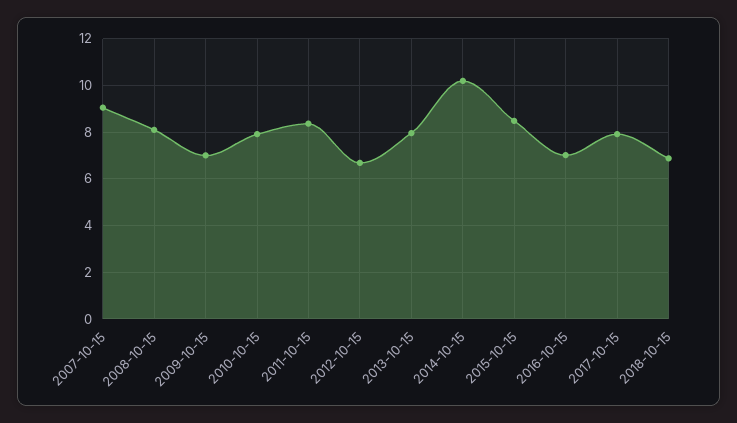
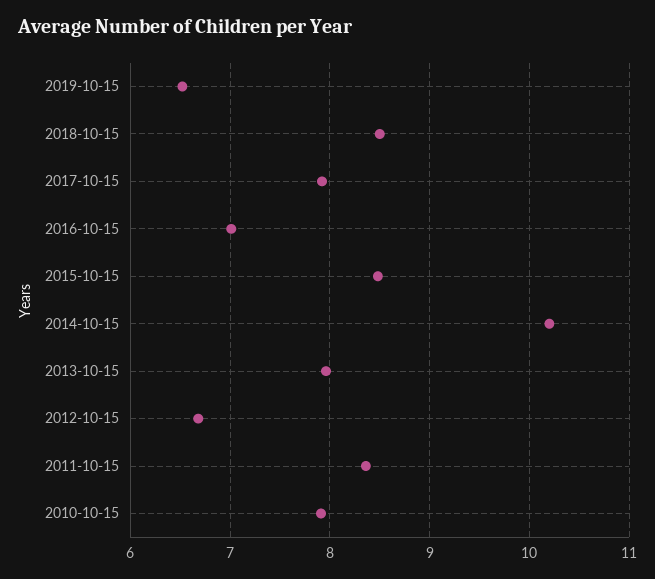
2007-10-15: 9 -> none
2008-10-15: 8 -> none
2009-10-15: 7 -> none
2018-10-15: 7 -> 8.5
2019-10-15: none -> 6.5

